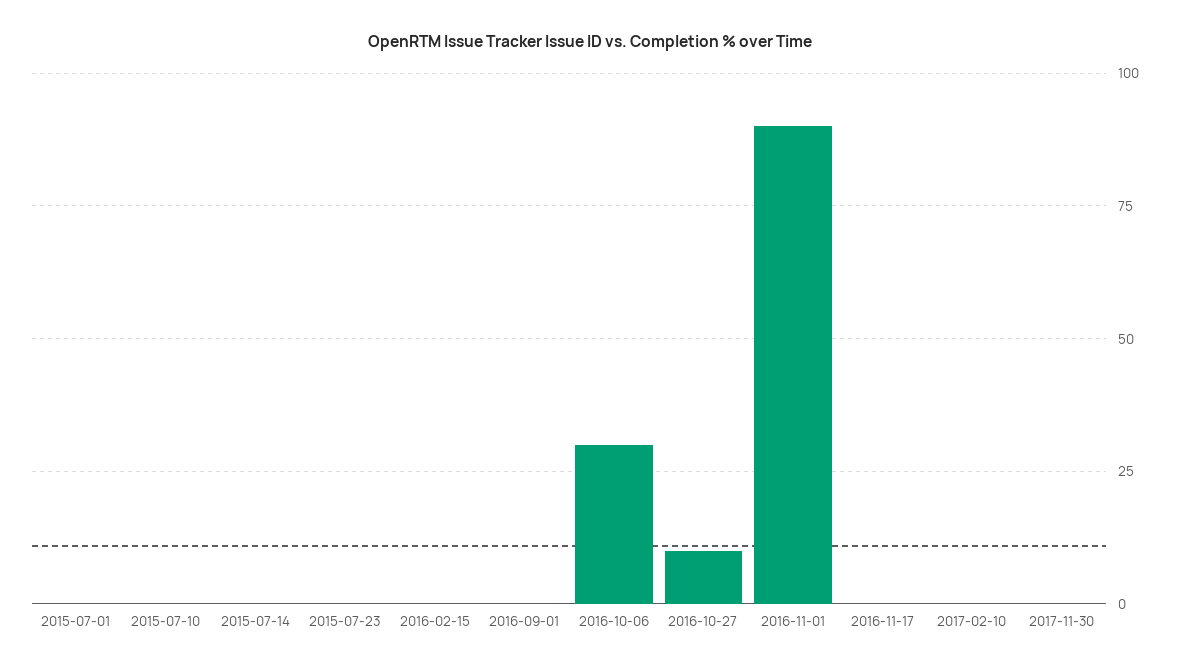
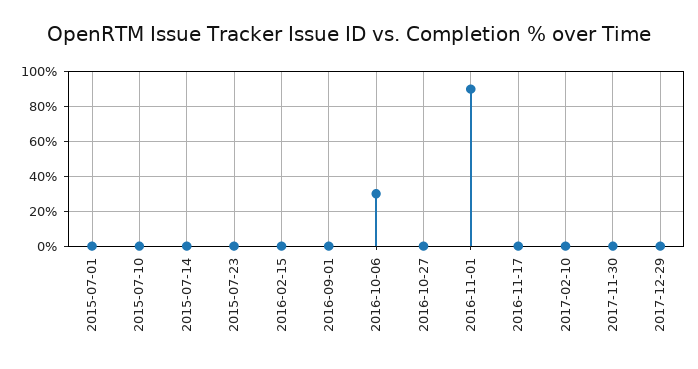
2016-10-27: 10 -> 0
2017-12-29: none -> 0

